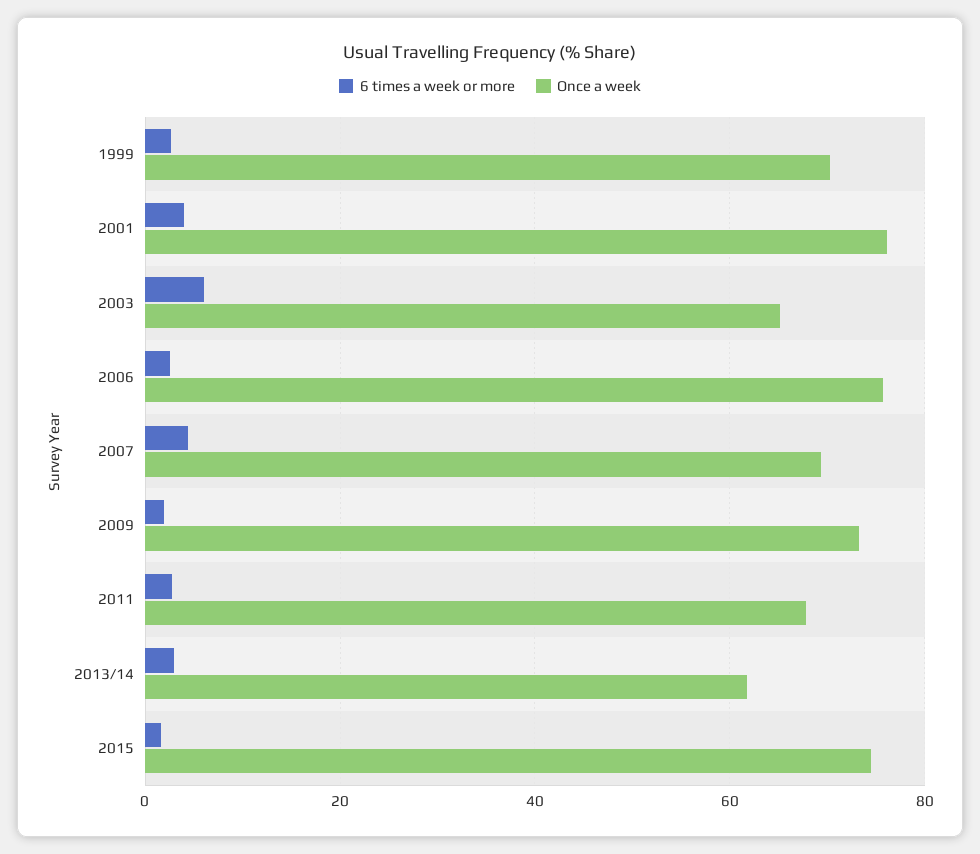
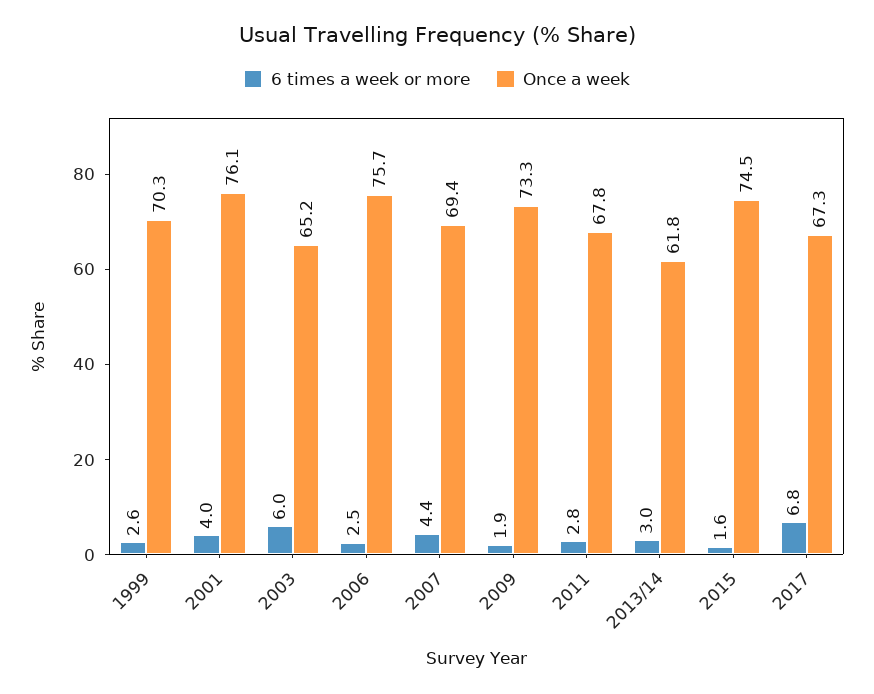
6 times a week or more, 2017: none -> 6.8
Once a week, 2017: none -> 67.3

